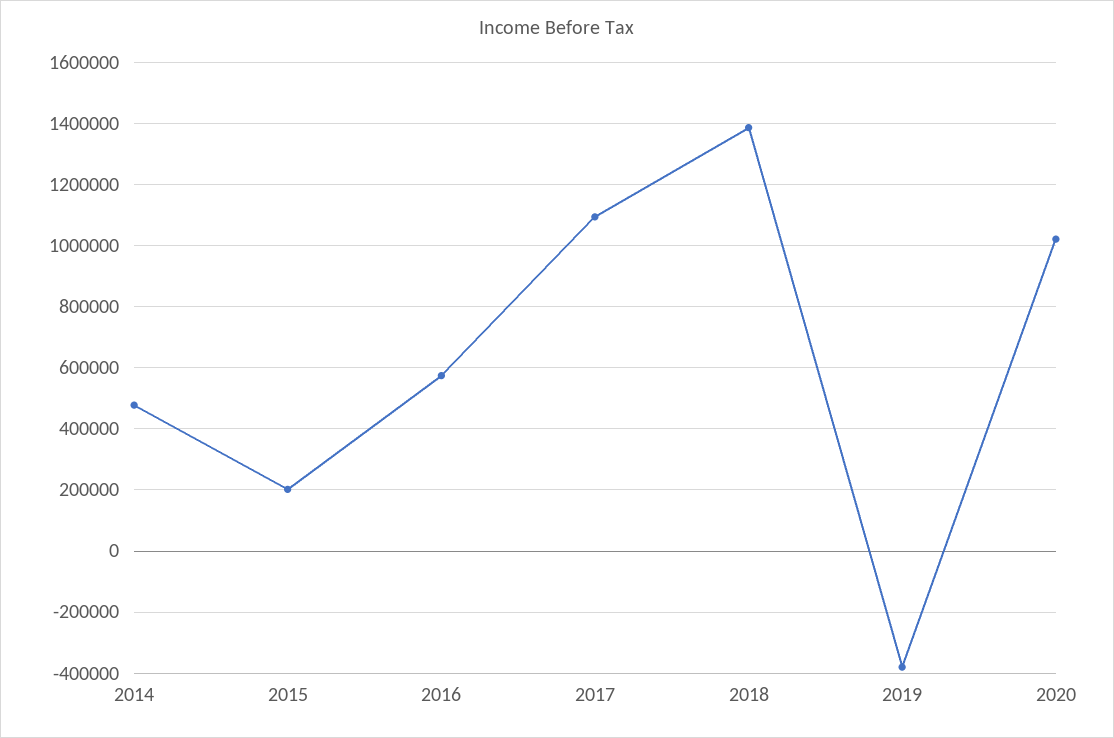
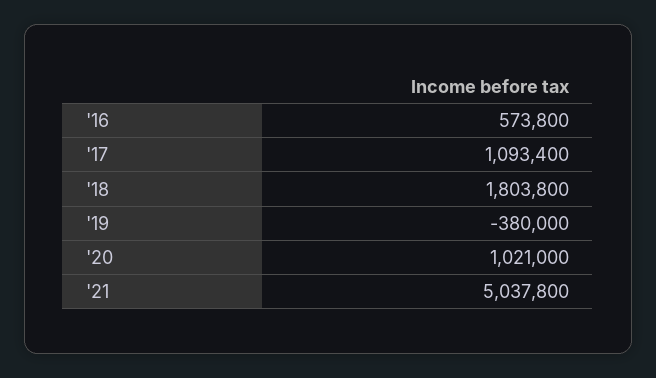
2014: 480000 -> none
2015: 200000 -> none
2018: 1380000 -> 1803800
'21: none -> 5037800

